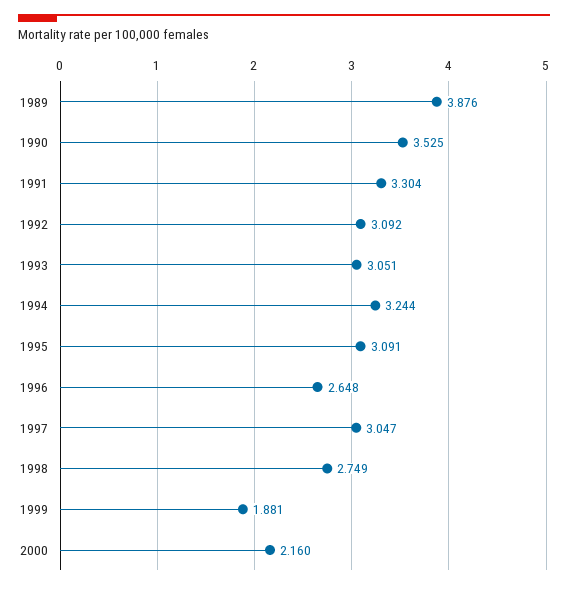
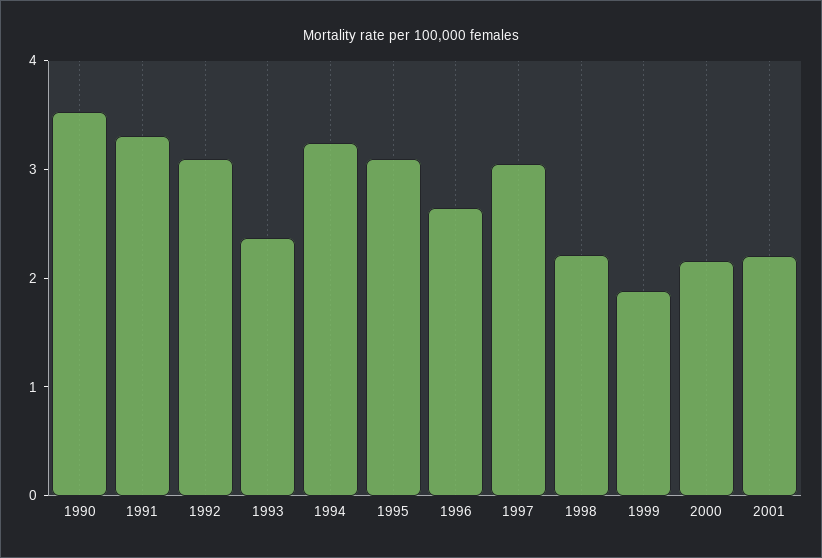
1989: 3.876 -> none
1993: 3.051 -> 2.4
1998: 2.749 -> 2.2
2001: none -> 2.2

